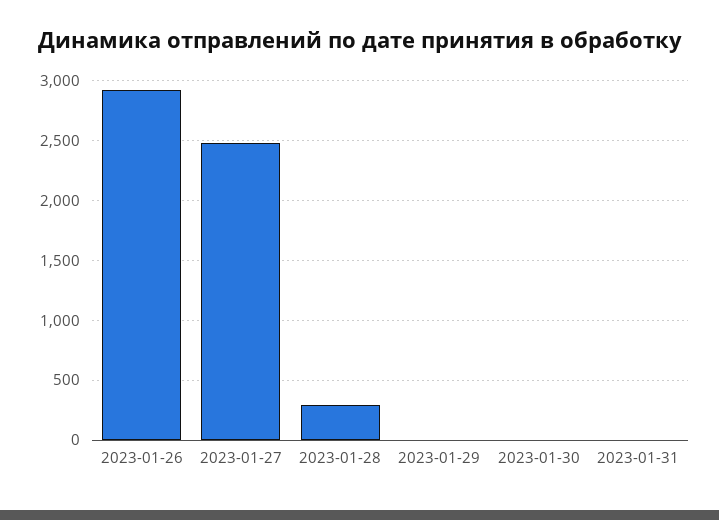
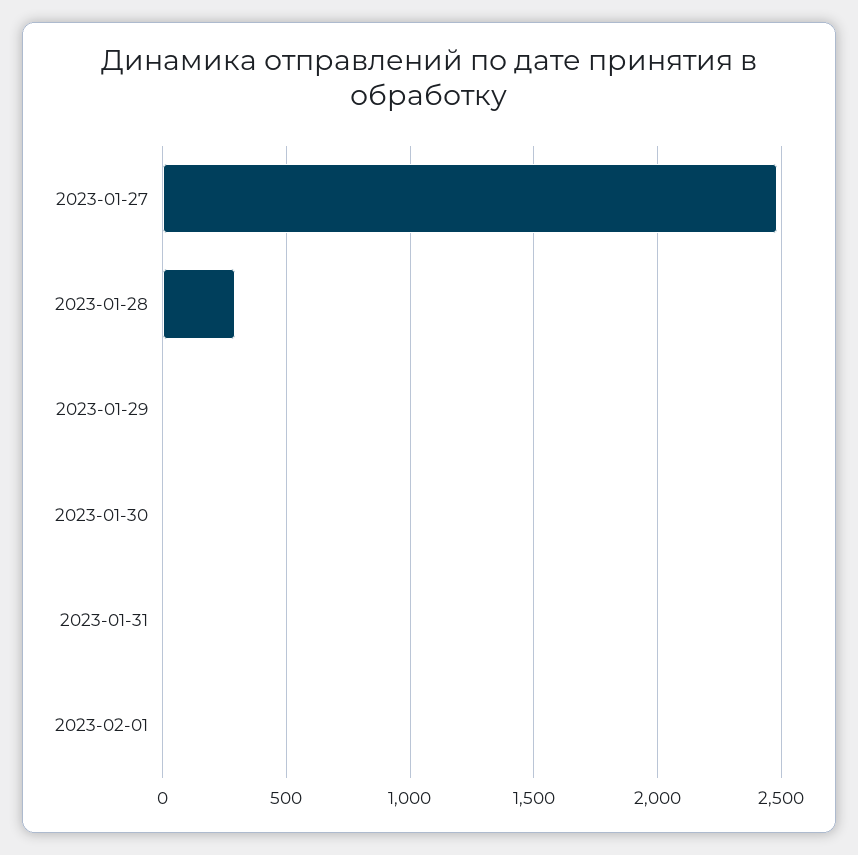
2023-01-26: 2900 -> none
2023-02-01: none -> 0

